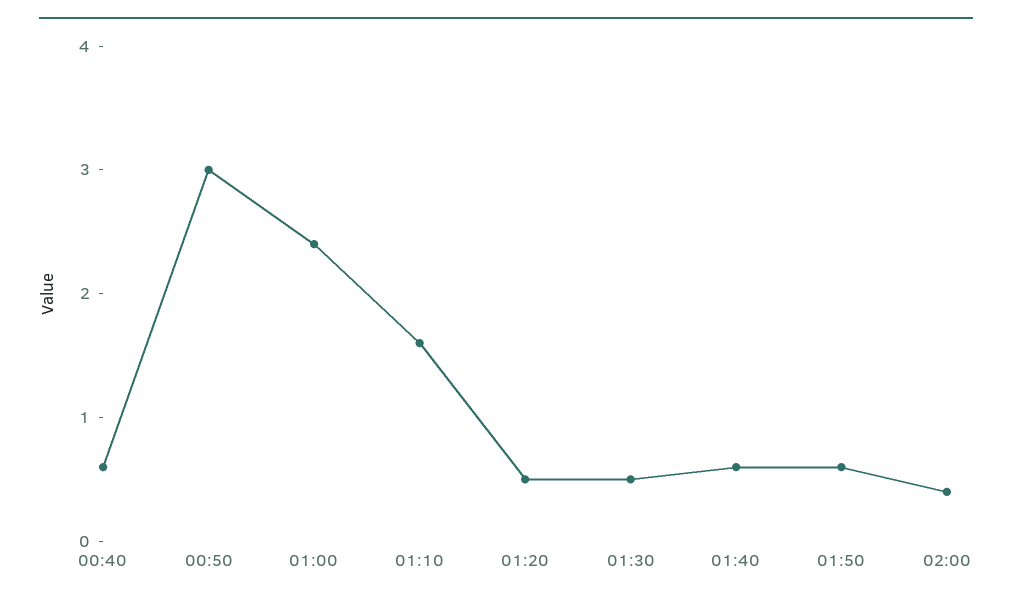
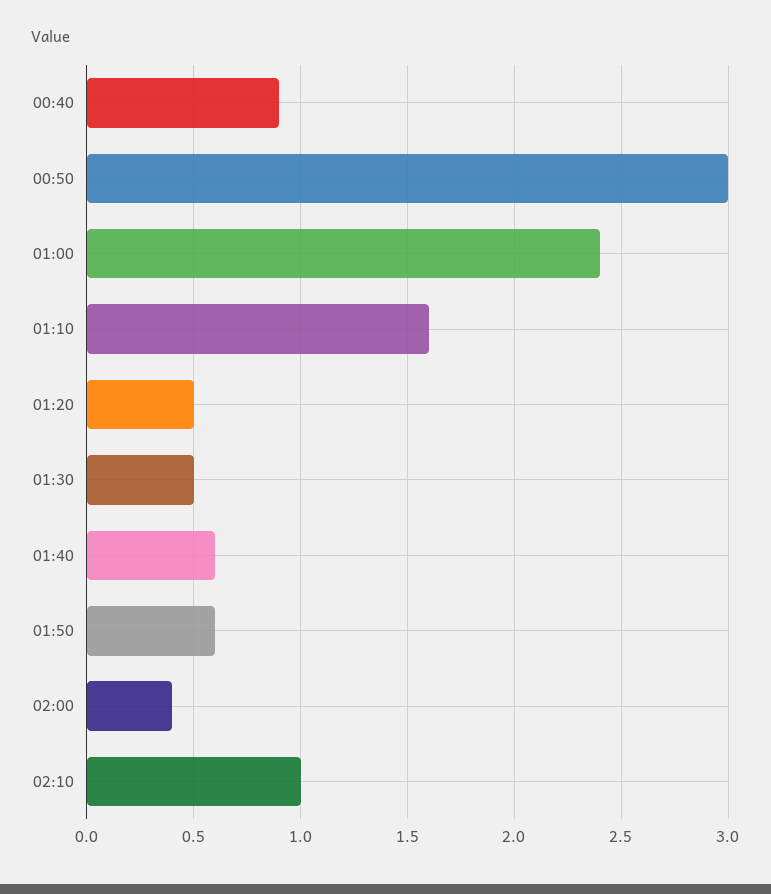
00:40: 0.6 -> 0.9
02:10: none -> 1

